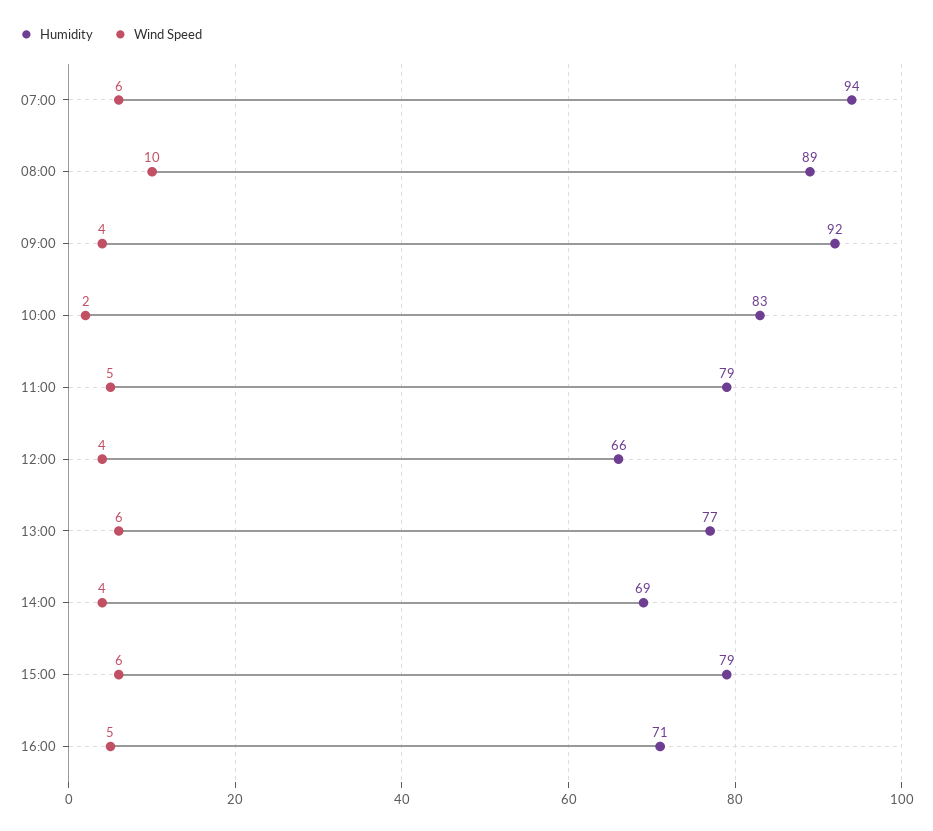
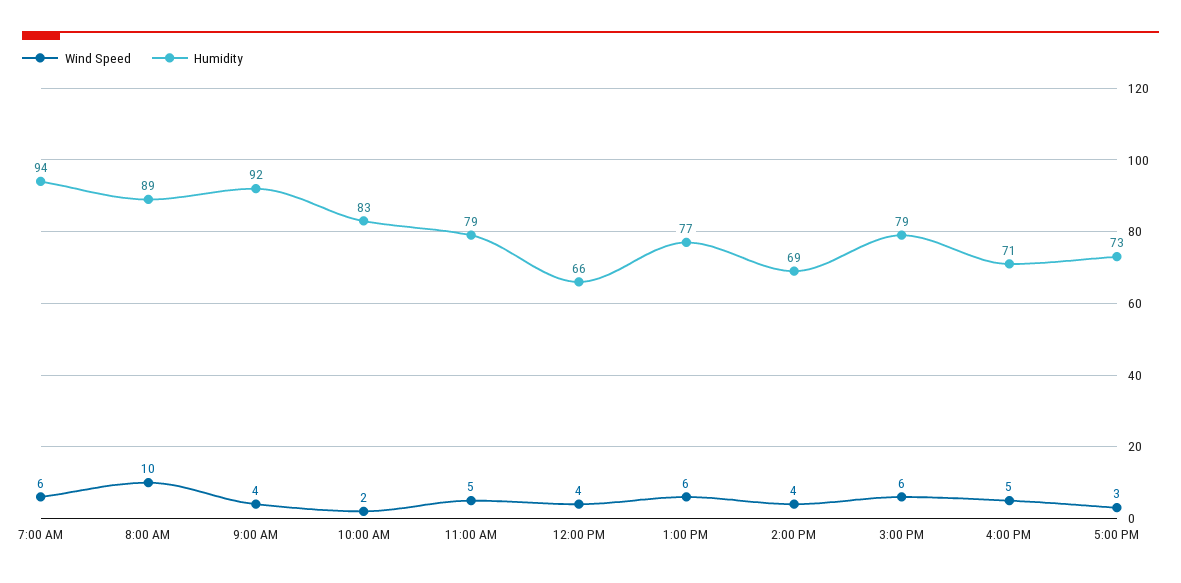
Wind Speed, 5:00 PM: none -> 3
Humidity, 5:00 PM: none -> 73

